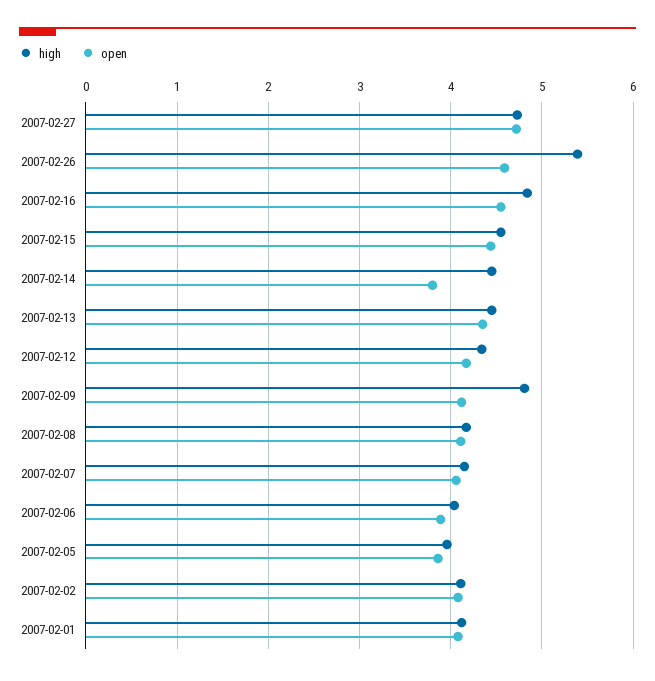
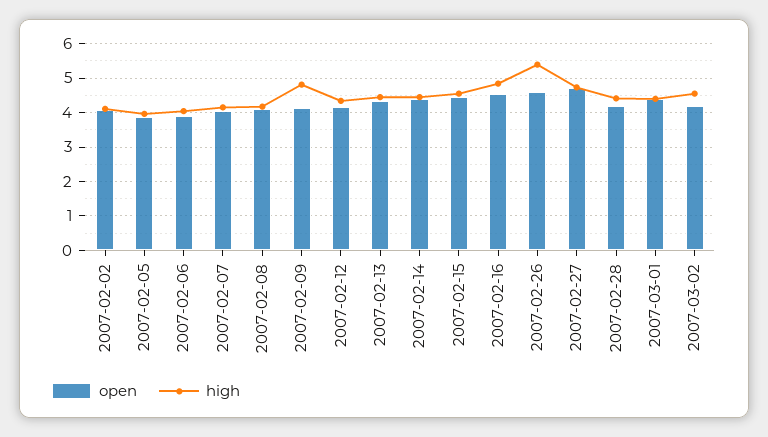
open, 2007-02-14: 3.8 -> 4.4
high, 2007-02-01: 4.1 -> none
open, 2007-02-01: 4.1 -> none
open, 2007-02-28: none -> 4.2
high, 2007-02-28: none -> 4.4
open, 2007-03-01: none -> 4.4
high, 2007-03-01: none -> 4.4
open, 2007-03-02: none -> 4.2
high, 2007-03-02: none -> 4.6

